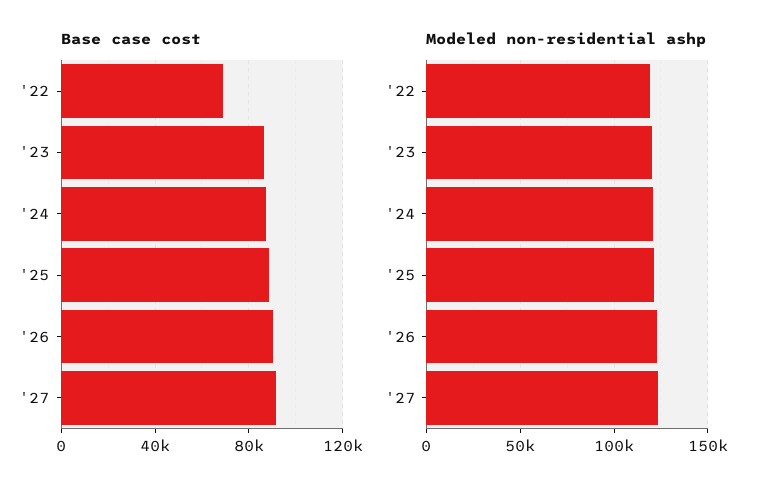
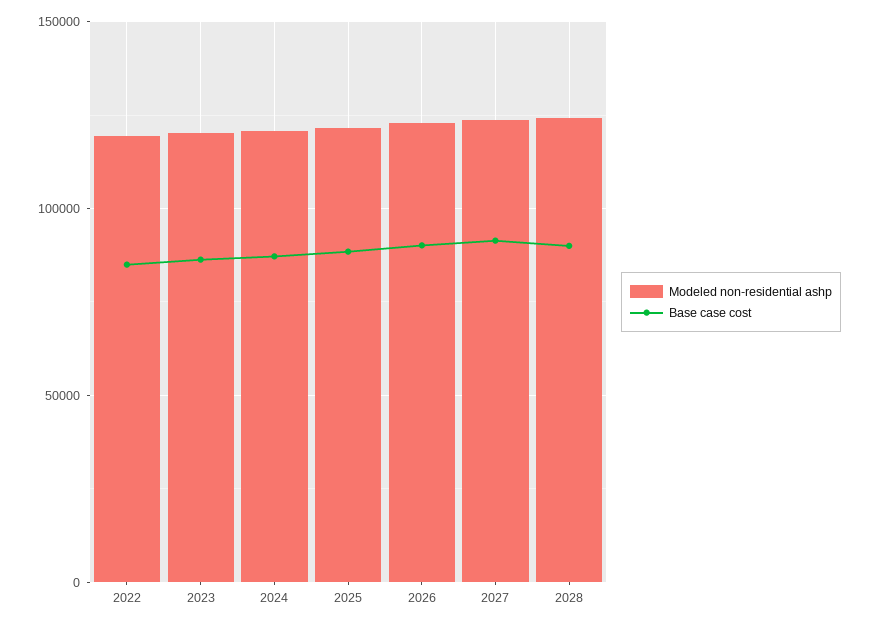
Base case cost, '22: 70000 -> 85000
Modeled non-residential ashp, 2028: none -> 125000
Base case cost, 2028: none -> 90000

